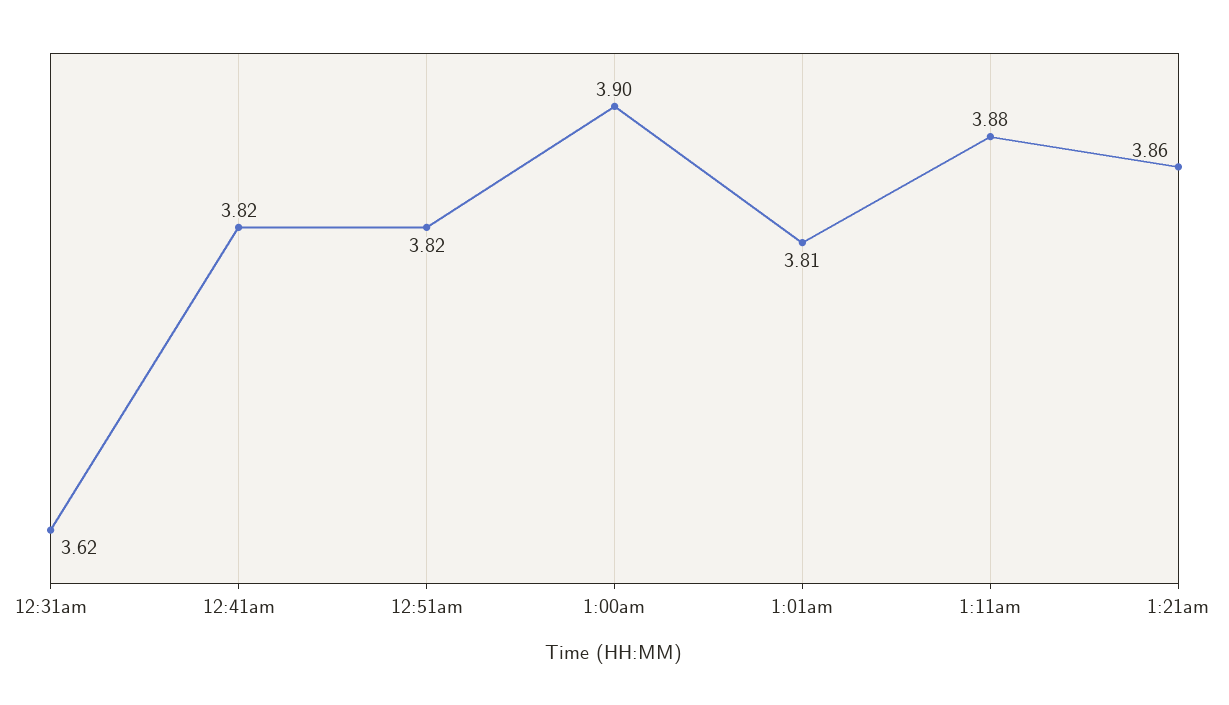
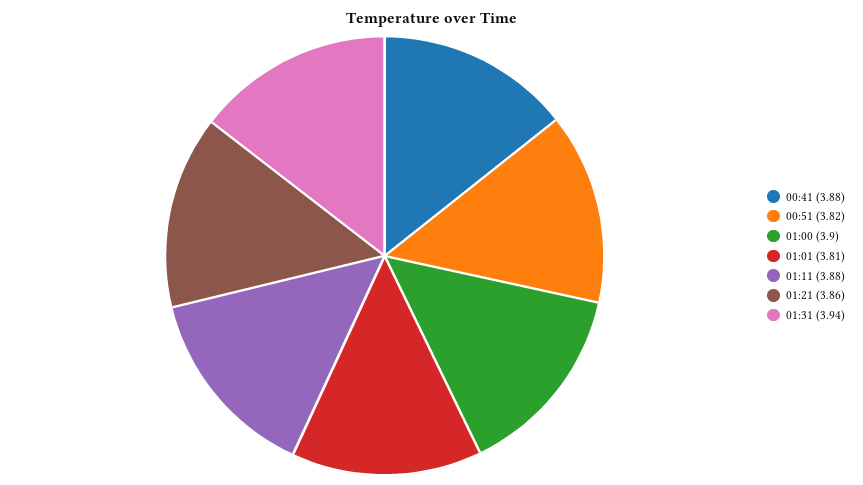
12:31am: 3.62 -> none
12:41am: 3.82 -> 3.88
01:31: none -> 3.94

